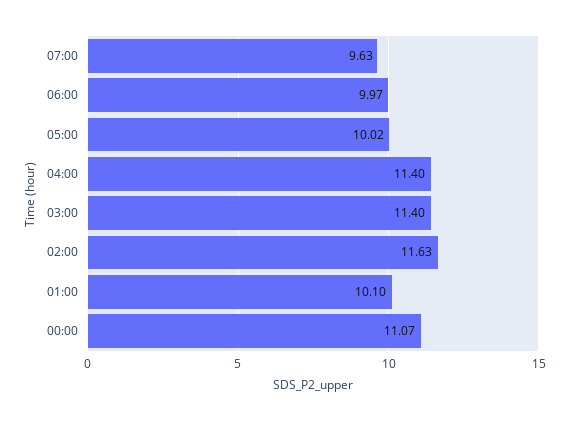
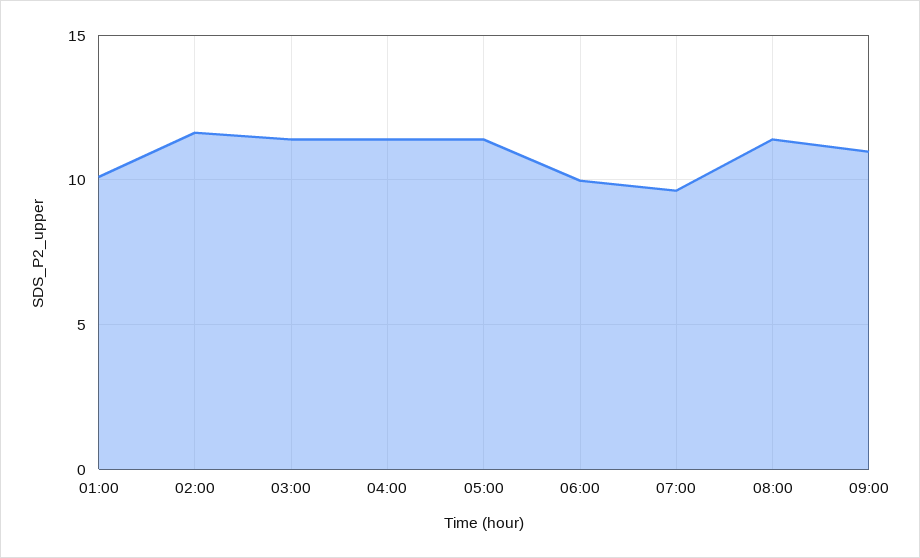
05:00: 10.02 -> 11.5
00:00: 11.07 -> none
08:00: none -> 11.5
09:00: none -> 11

